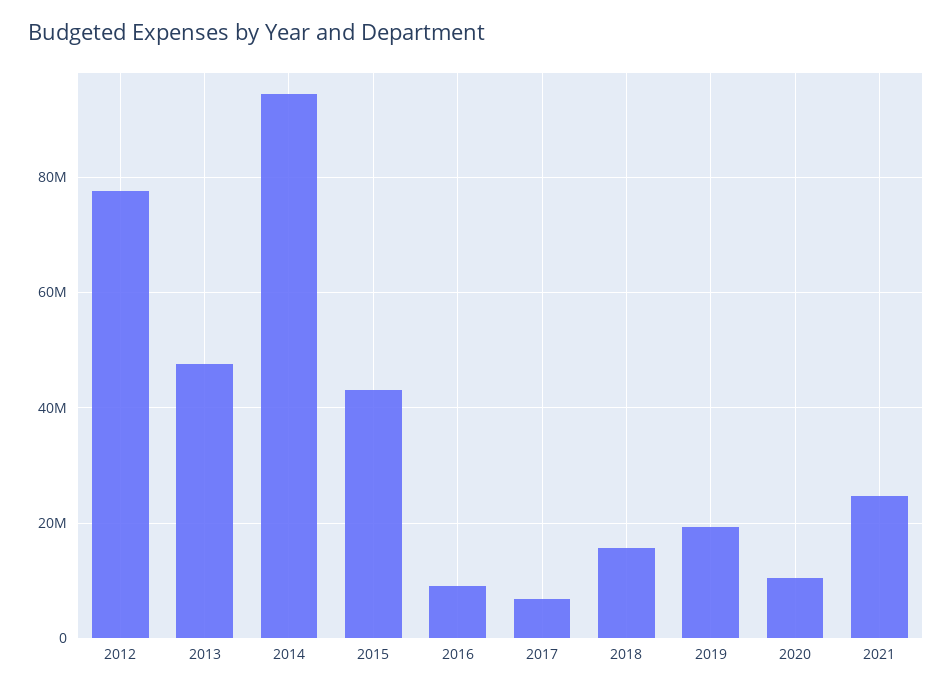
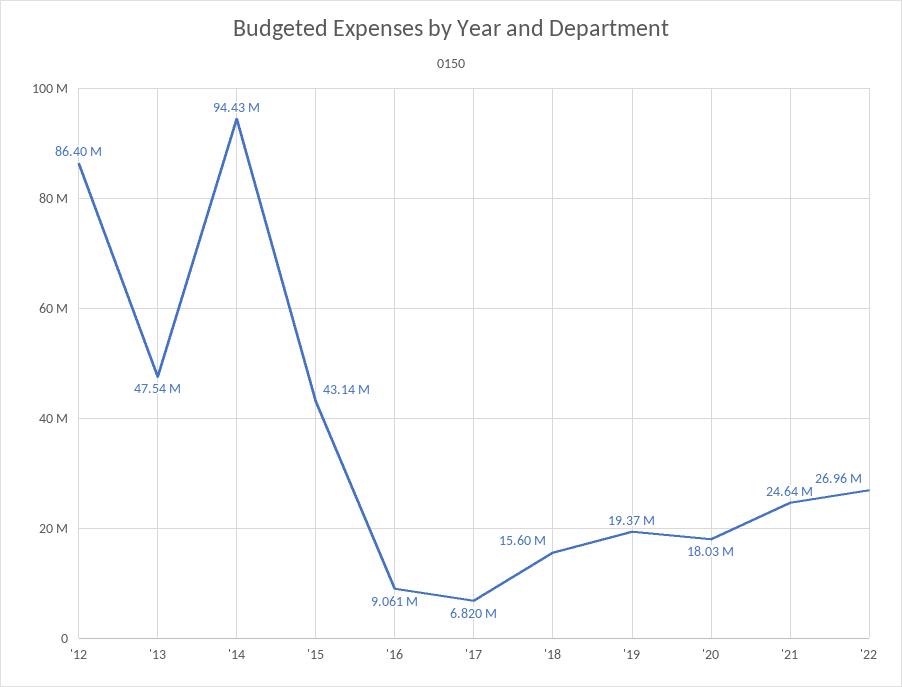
2012: 78000000 -> 86400000
2020: 10000000 -> 18030000
'22: none -> 26960000

